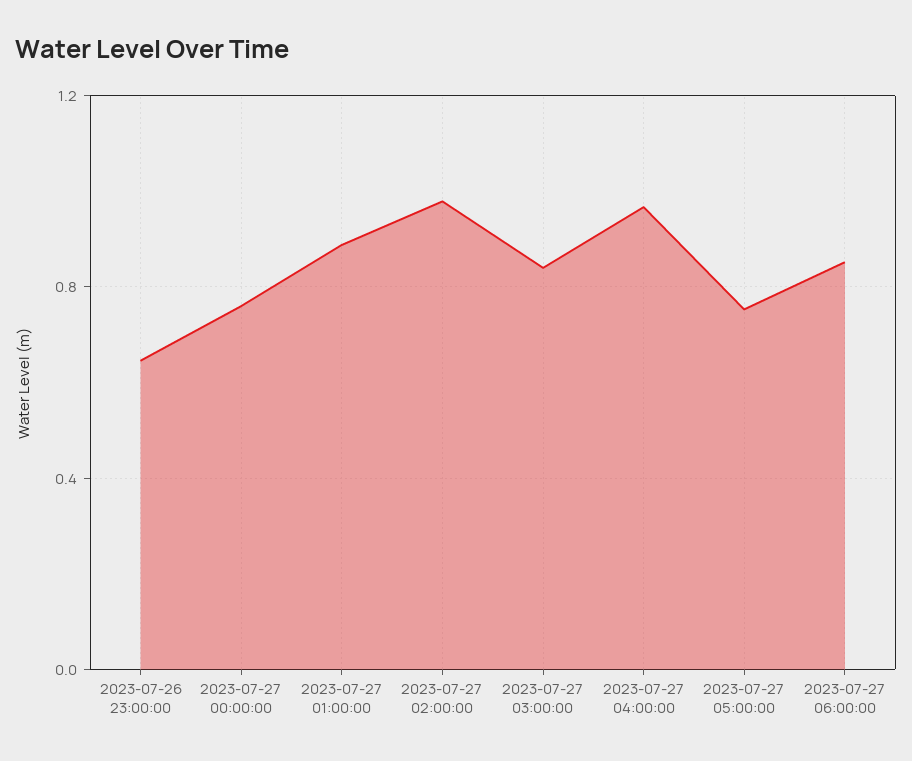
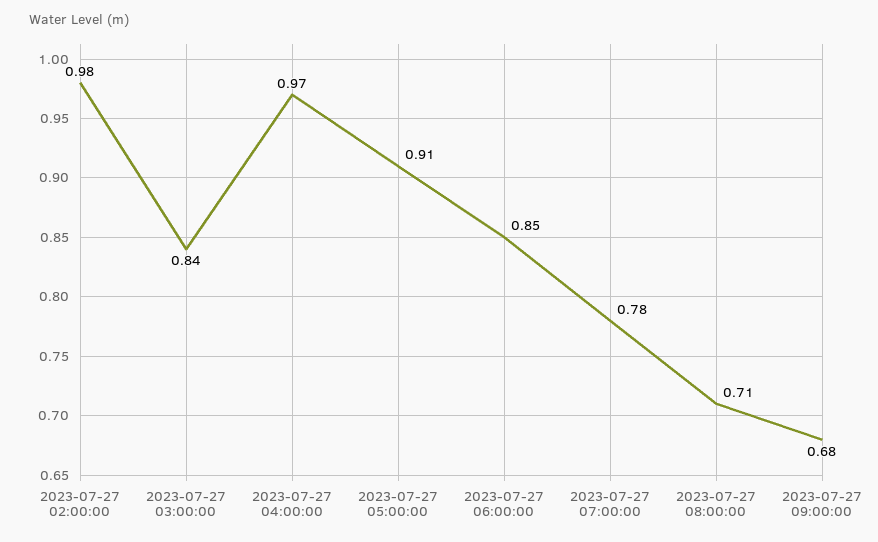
2023-07-26 23:00:00: 0.65 -> none
2023-07-27 00:00:00: 0.75 -> none
2023-07-27 01:00:00: 0.9 -> none
2023-07-27 05:00:00: 0.75 -> 0.91
2023-07-27 07:00:00: none -> 0.78
2023-07-27 08:00:00: none -> 0.71
2023-07-27 09:00:00: none -> 0.68

